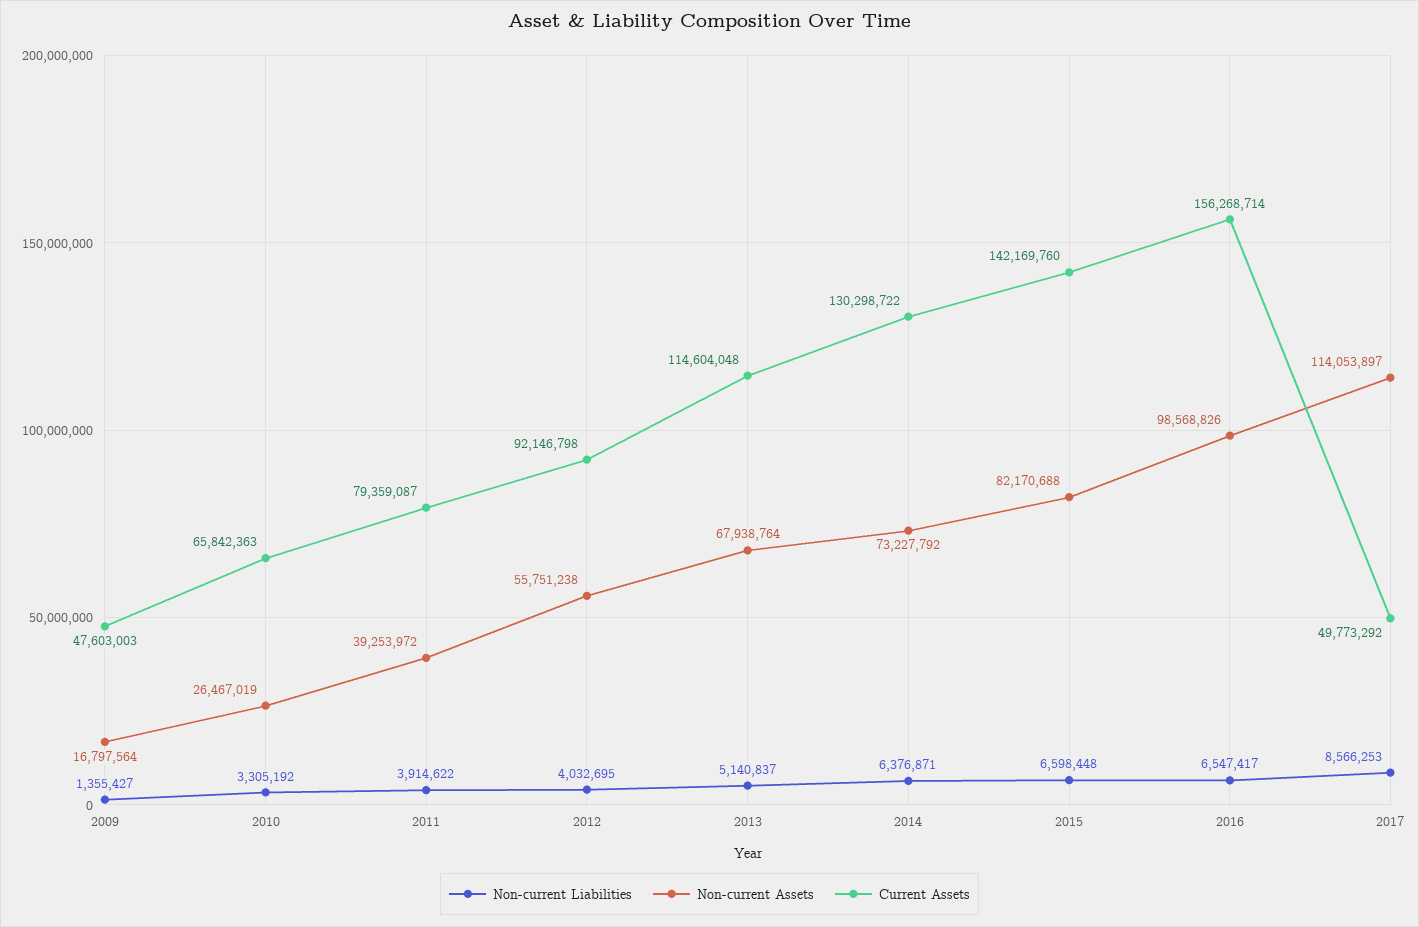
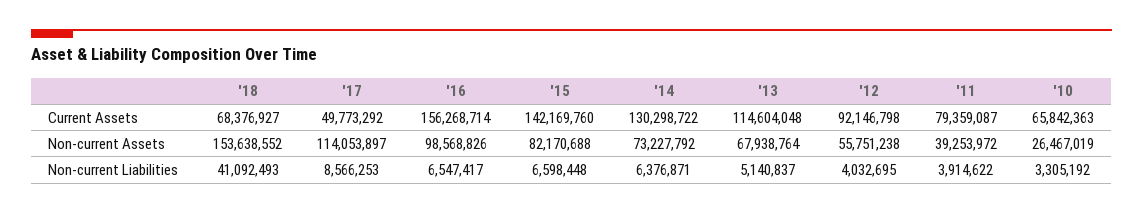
Non-current Liabilities, 2009: 1355427 -> none
Non-current Assets, 2009: 16797564 -> none
Current Assets, 2009: 47603003 -> none
Current Assets, '18: none -> 68376927
Non-current Assets, '18: none -> 153638552
Non-current Liabilities, '18: none -> 41092493

